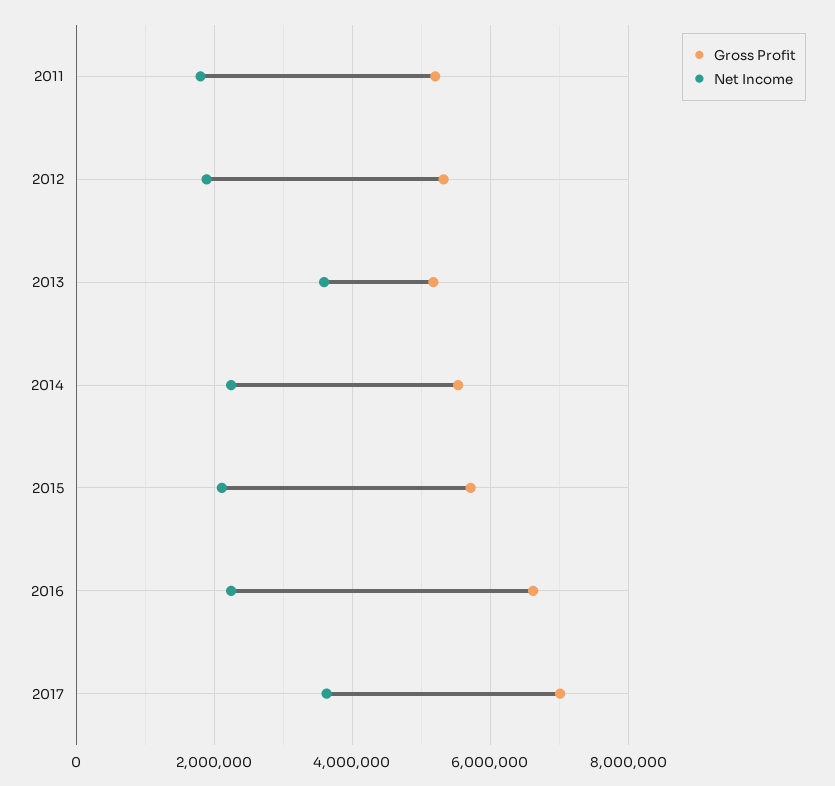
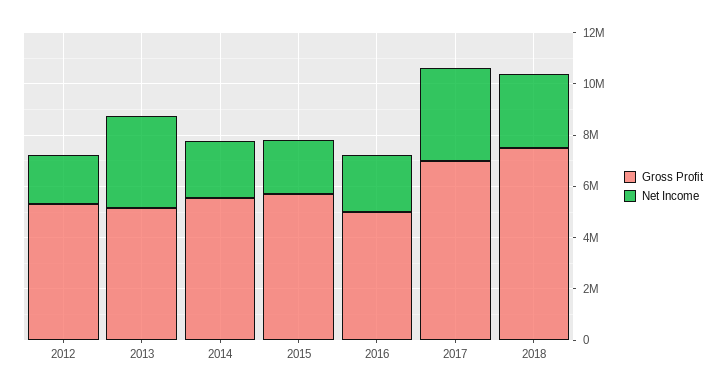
Gross Profit, 2011: 5200000 -> none
Net Income, 2011: 1800000 -> none
Gross Profit, 2016: 6600000 -> 5000000
Gross Profit, 2018: none -> 7500000
Net Income, 2018: none -> 3000000

